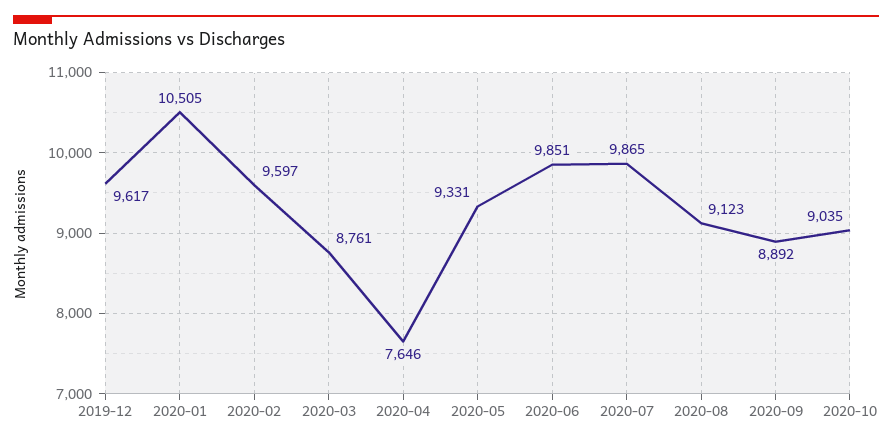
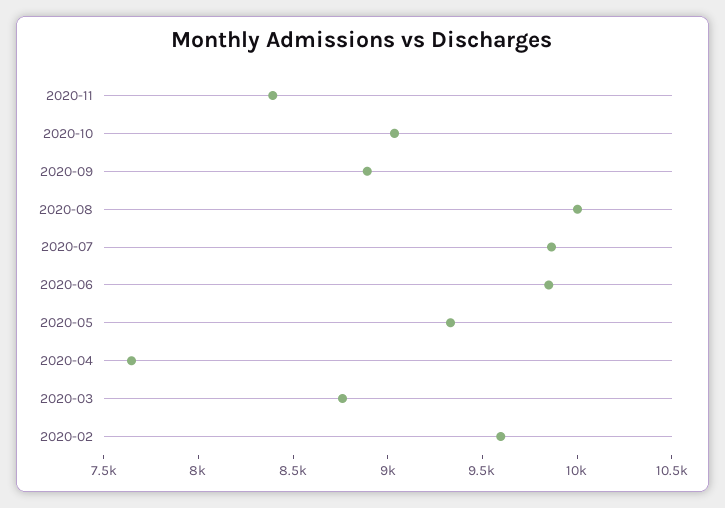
2019-12: 9617 -> none
2020-01: 10505 -> none
2020-08: 9123 -> 10000
2020-11: none -> 8400

